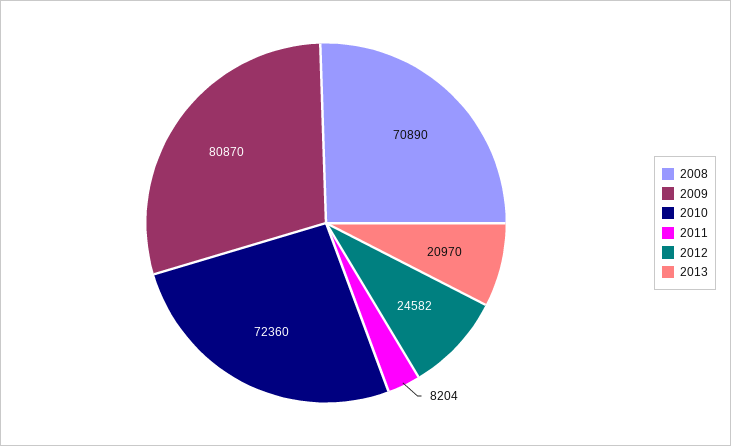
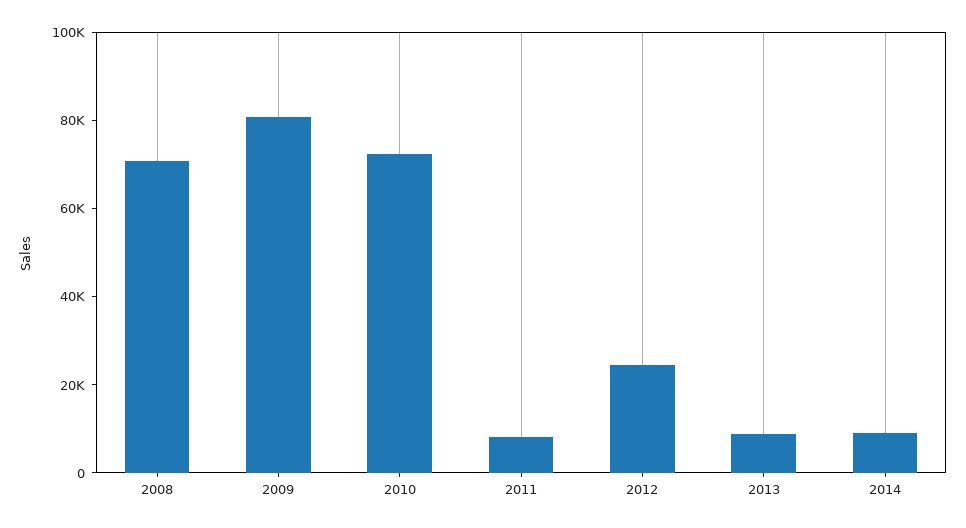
2013: 20970 -> 10000
2014: none -> 10000

